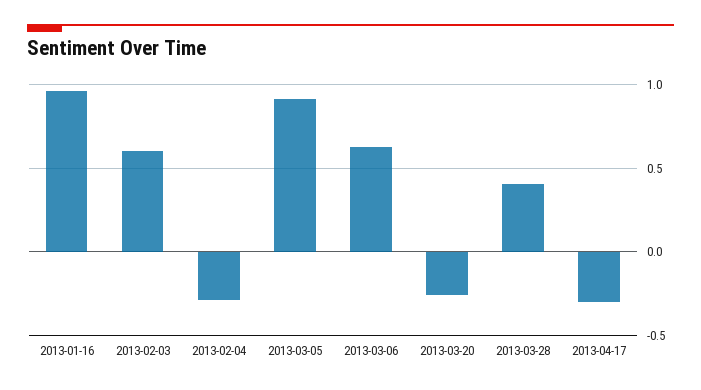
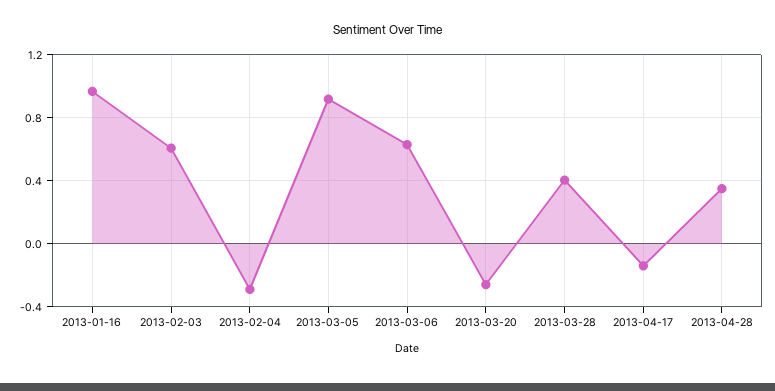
2013-04-17: -0.3 -> -0.15
2013-04-28: none -> 0.35

